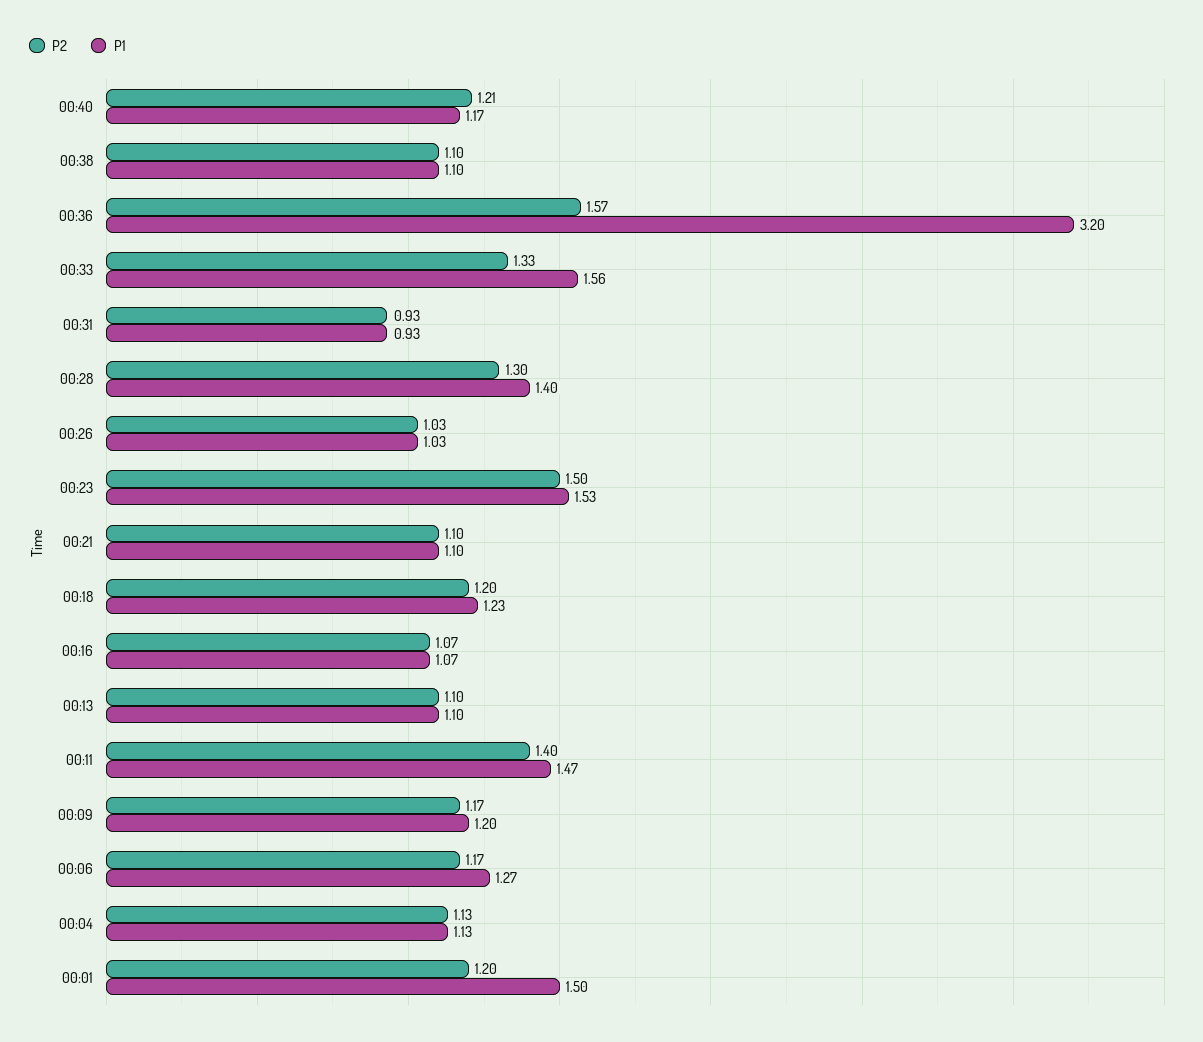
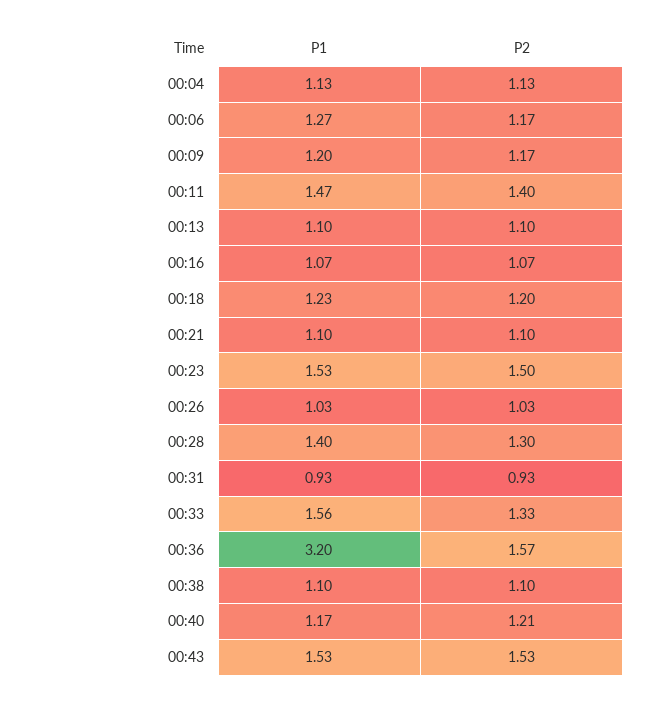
P2, 00:01: 1.2 -> none
P1, 00:01: 1.5 -> none
P1, 00:43: none -> 1.53
P2, 00:43: none -> 1.53

